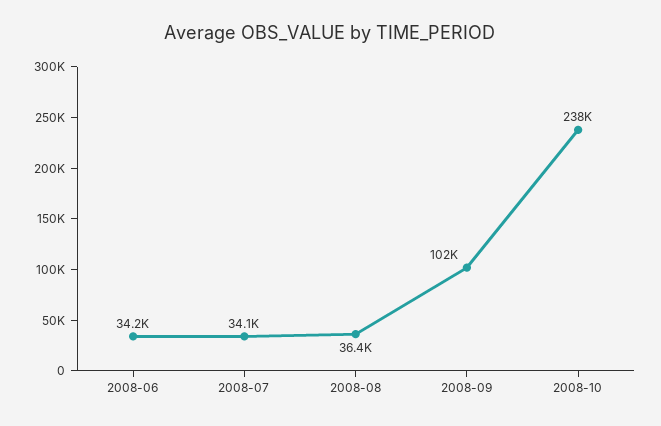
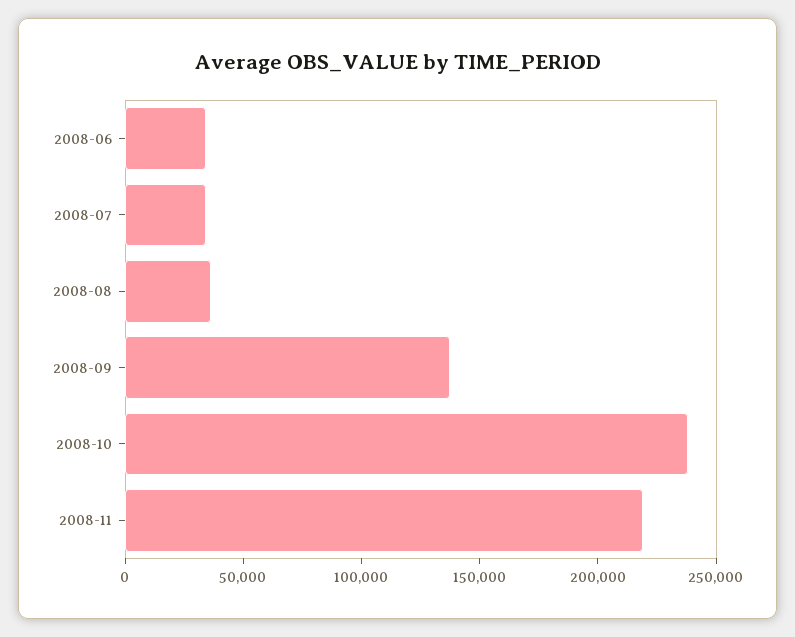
2008-09: 102000 -> 140000
2008-11: none -> 220000

